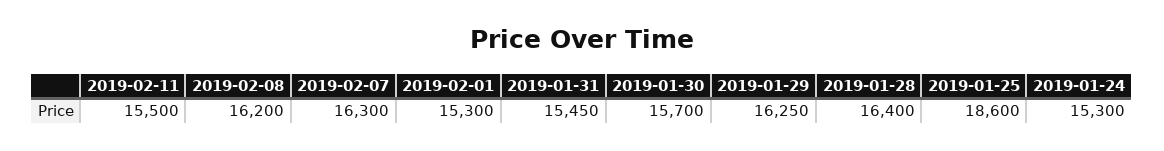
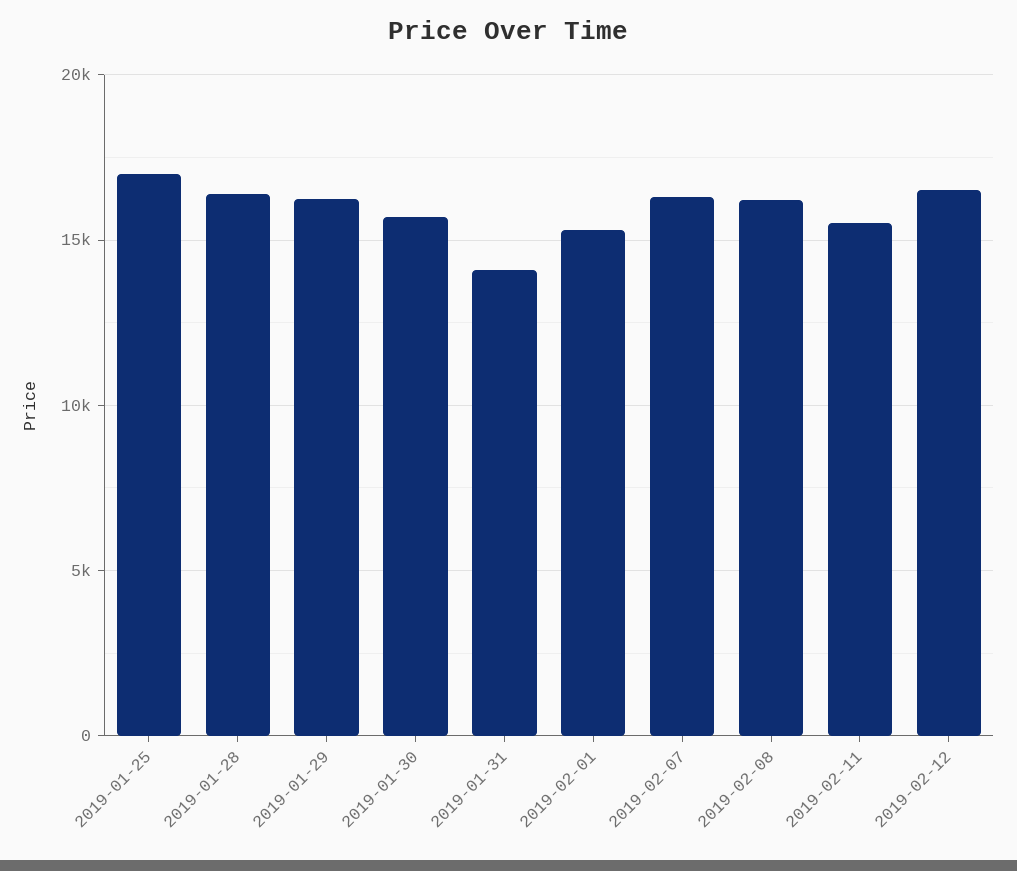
2019-01-31: 15450 -> 14000
2019-01-25: 18600 -> 17000
2019-01-24: 15300 -> none
2019-02-12: none -> 16500

